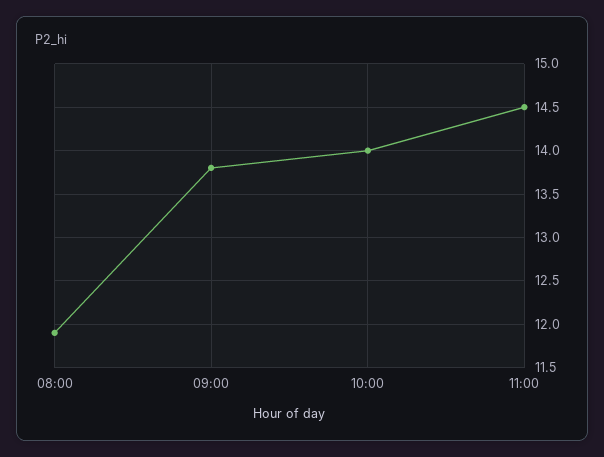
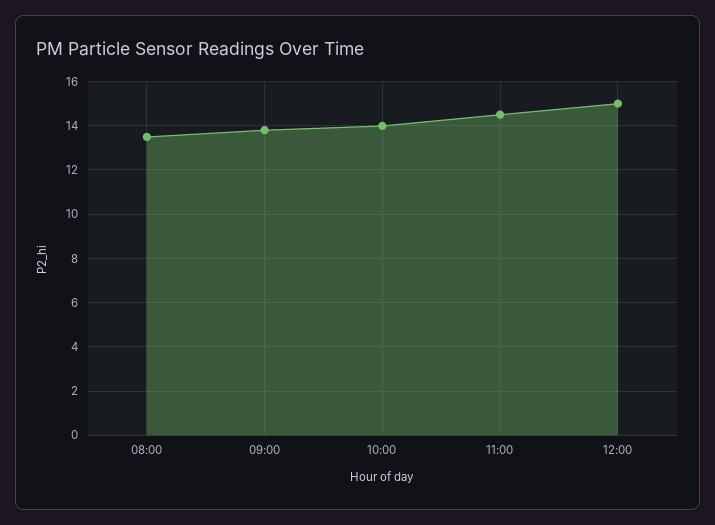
08:00: 11.9 -> 13.5
12:00: none -> 15

